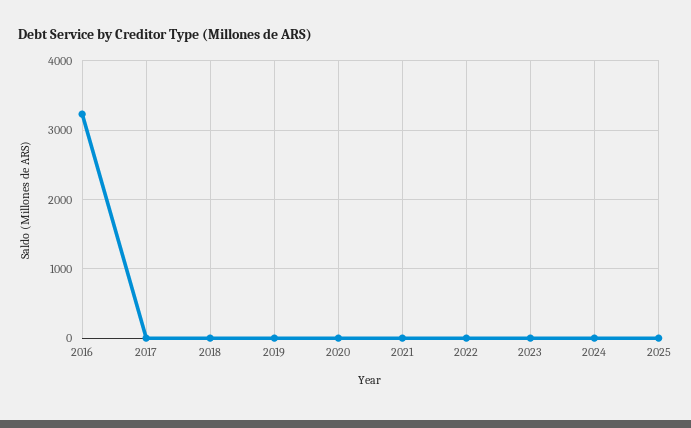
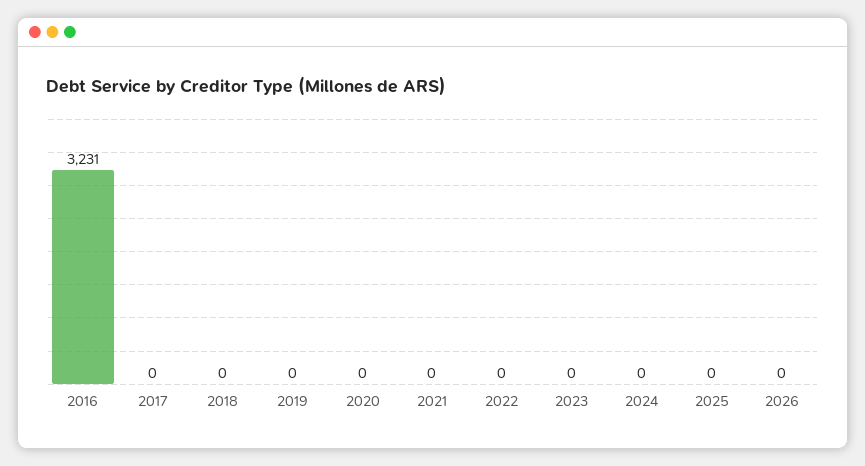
2026: none -> 0

